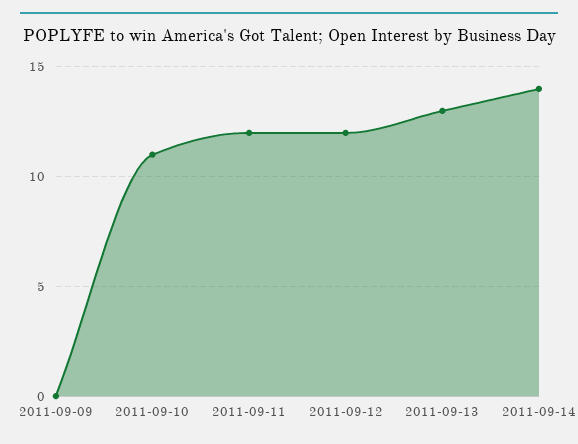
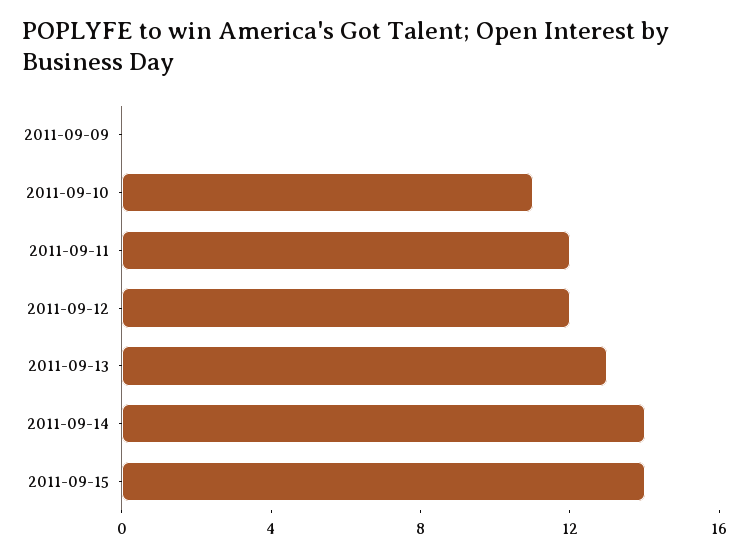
2011-09-15: none -> 14

